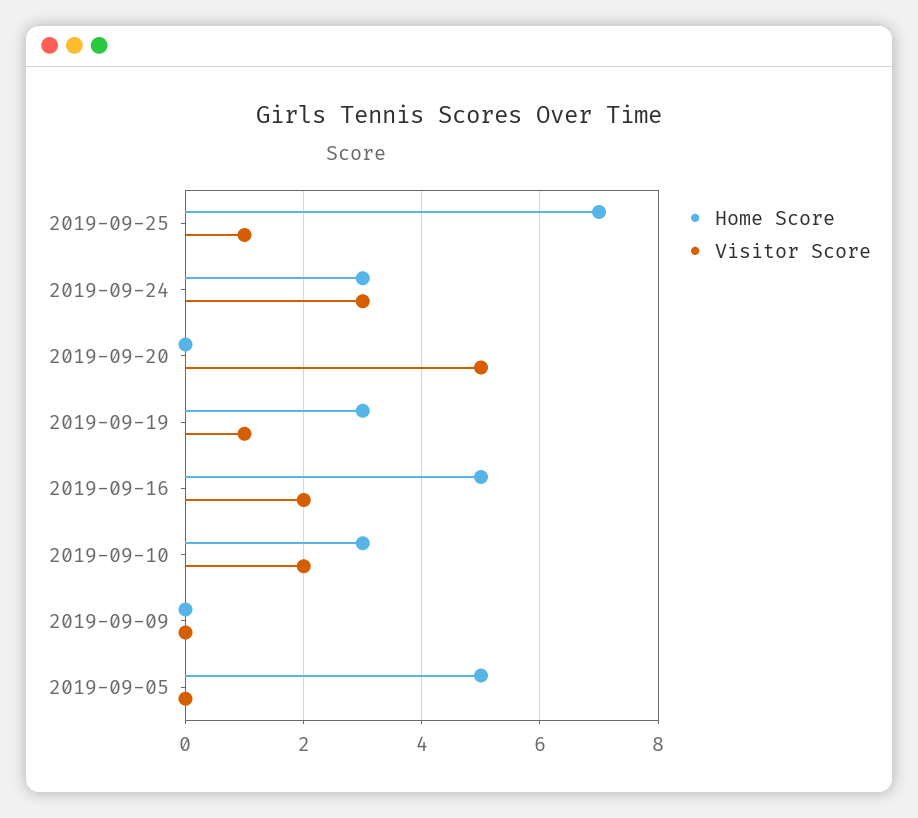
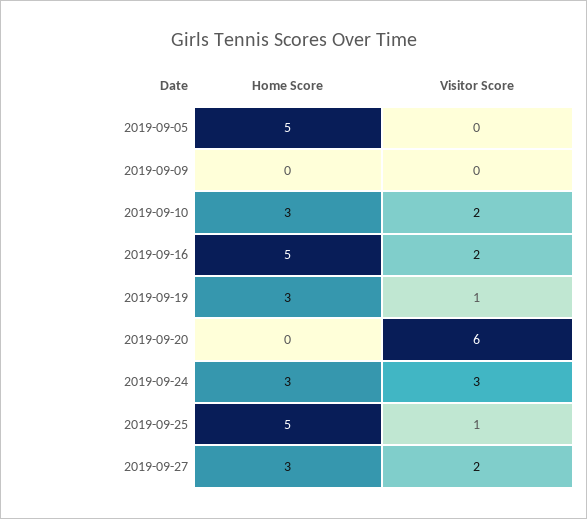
Home Score, 2019-09-25: 7 -> 5
Visitor Score, 2019-09-20: 5 -> 6
Home Score, 2019-09-27: none -> 3
Visitor Score, 2019-09-27: none -> 2

